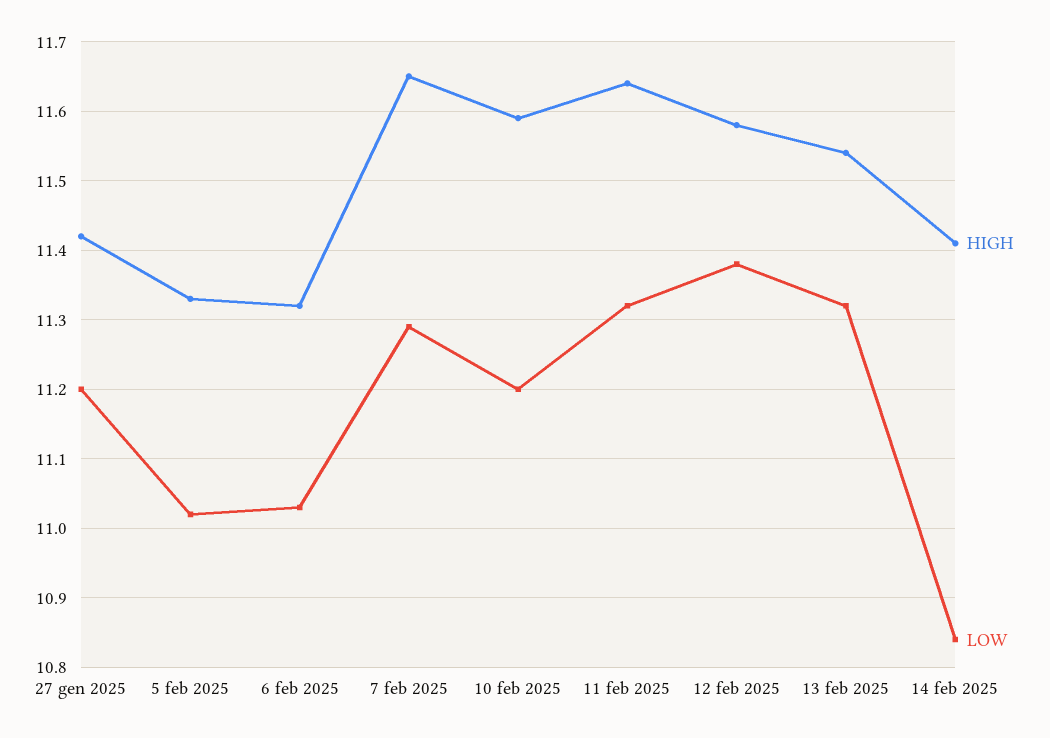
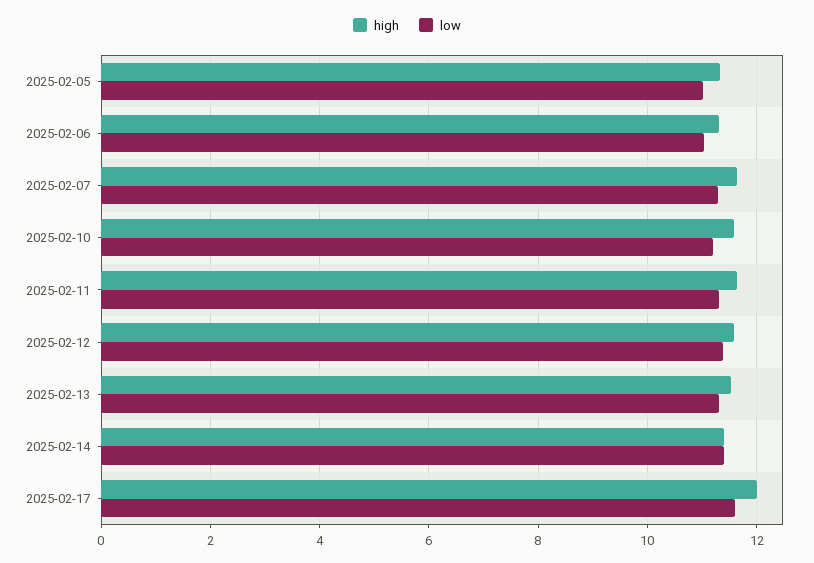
HIGH, 27 gen 2025: 11.42 -> none
LOW, 27 gen 2025: 11.2 -> none
LOW, 14 feb 2025: 10.84 -> 11.4
HIGH, 2025-02-17: none -> 12
LOW, 2025-02-17: none -> 11.6

